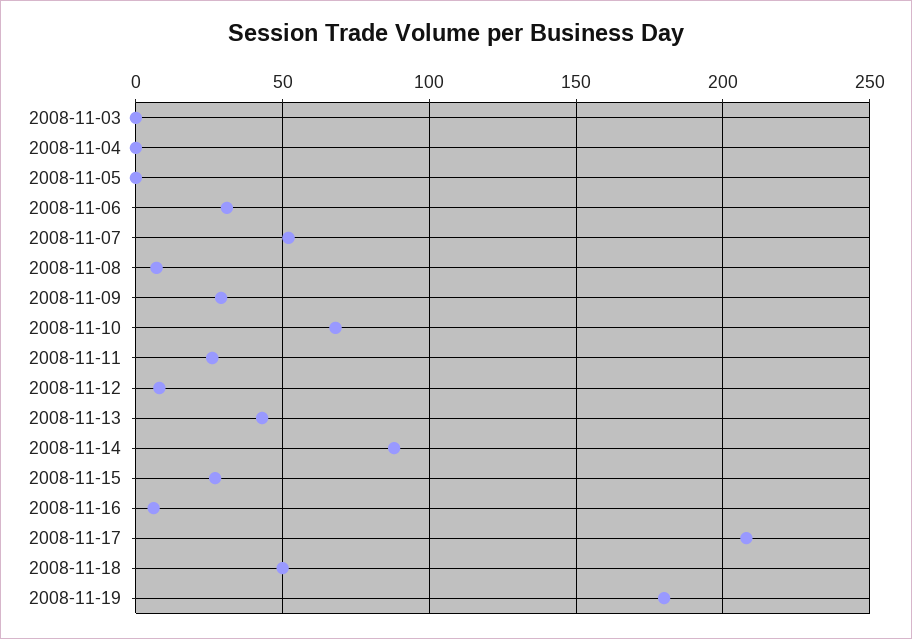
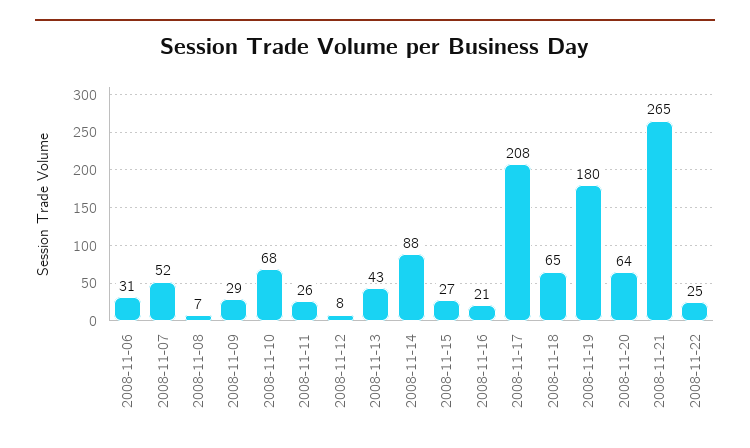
2008-11-03: 0 -> none
2008-11-04: 0 -> none
2008-11-05: 0 -> none
2008-11-16: 5 -> 21
2008-11-18: 50 -> 65
2008-11-20: none -> 64
2008-11-21: none -> 265
2008-11-22: none -> 25

